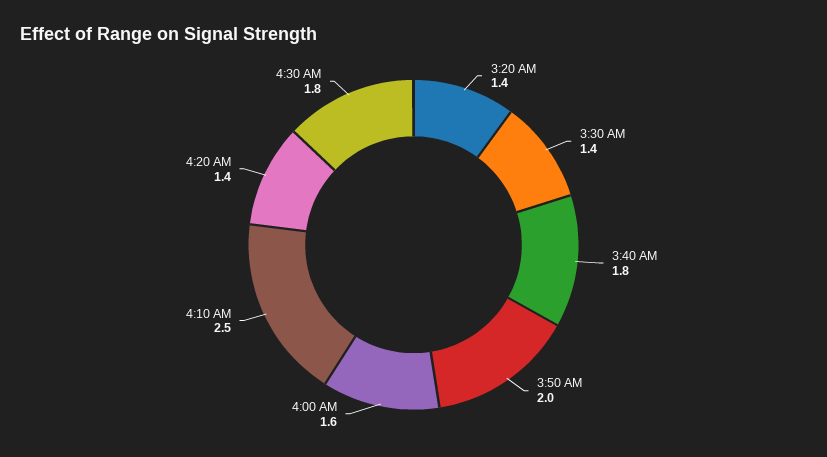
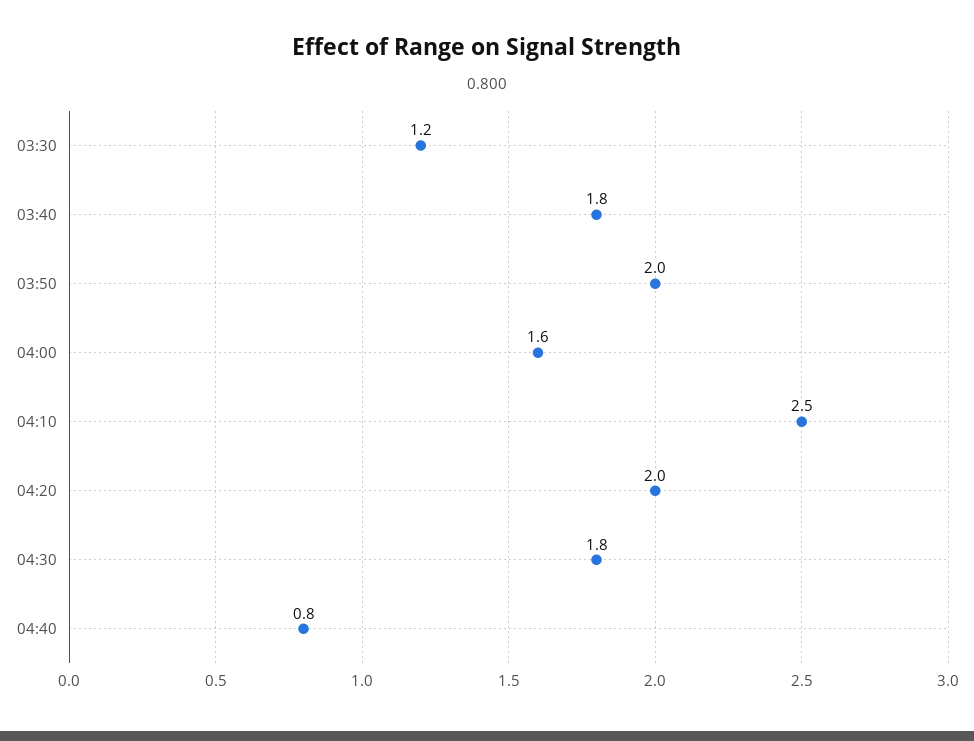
3:20 AM: 1.4 -> none
3:30 AM: 1.4 -> 1.2
4:20 AM: 1.4 -> 2
04:40: none -> 0.8

